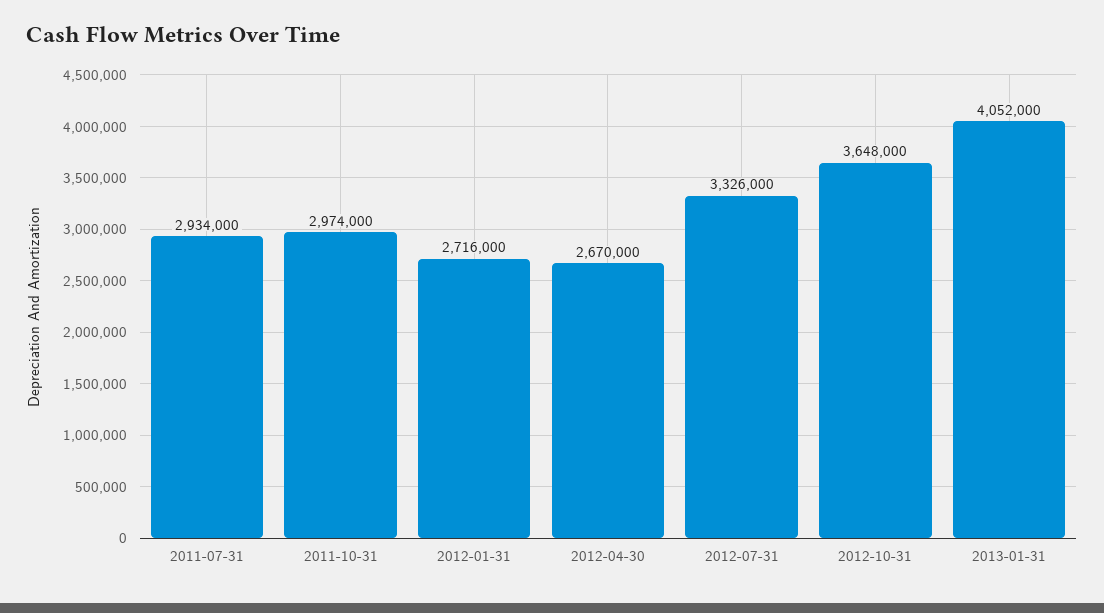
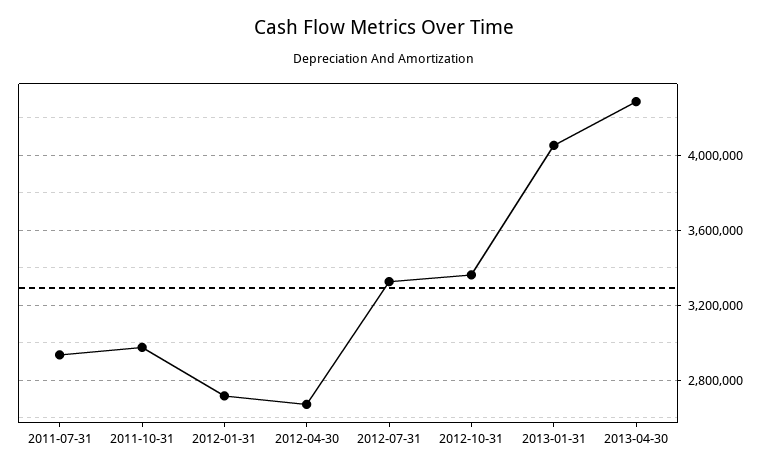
2012-10-31: 3648000 -> 3350000
2013-04-30: none -> 4300000

